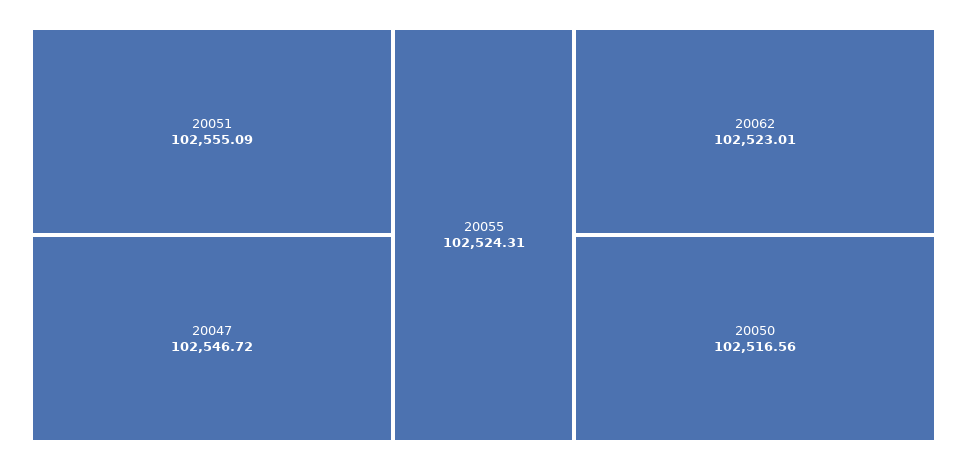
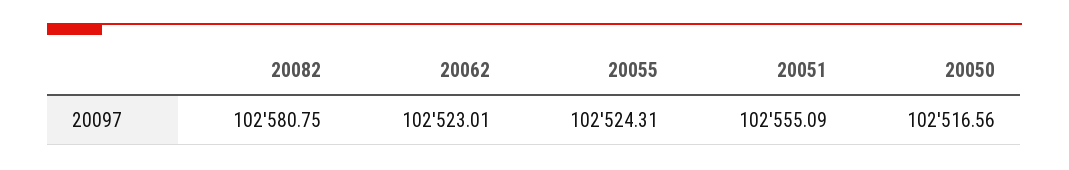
20047: 102546.72 -> none
20082: none -> 102580.75

